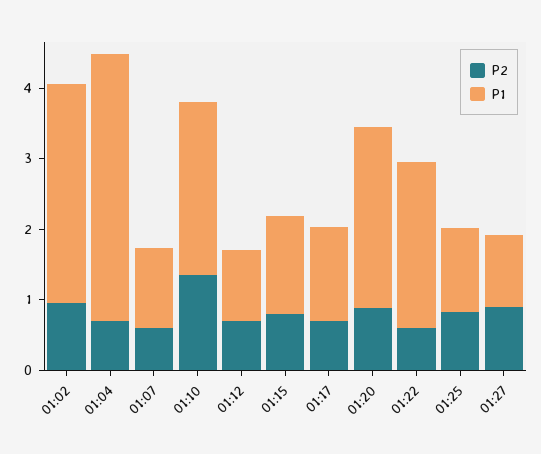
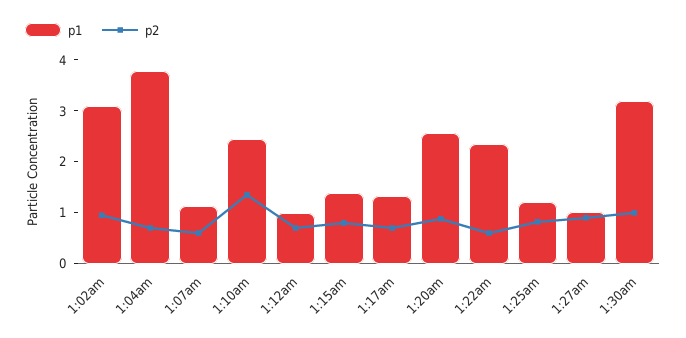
P1, 1:30am: none -> 3.2
P2, 1:30am: none -> 1

